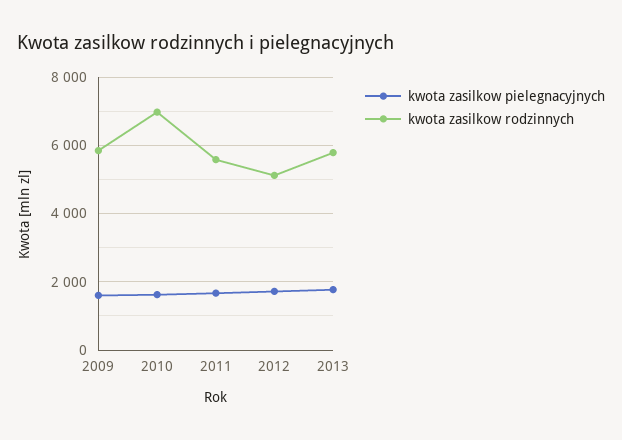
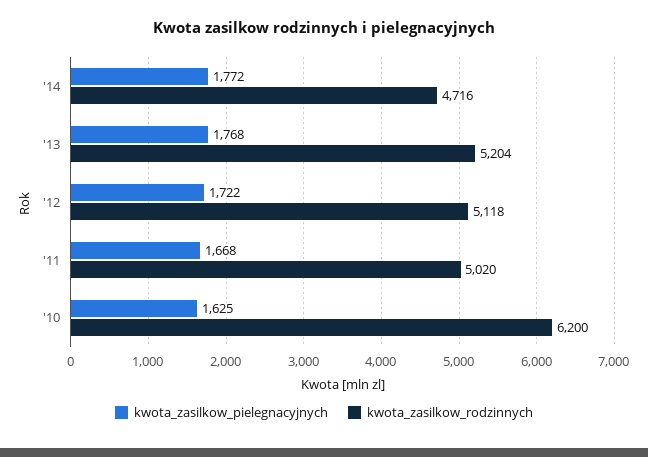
kwota zasilkow pielegnacyjnych, 2009: 1600 -> none
kwota zasilkow rodzinnych, 2009: 5800 -> none
kwota zasilkow rodzinnych, 2010: 7000 -> 6200
kwota zasilkow rodzinnych, 2011: 5600 -> 5020
kwota zasilkow rodzinnych, 2013: 5800 -> 5204
kwota zasilkow pielegnacyjnych, '14: none -> 1772
kwota zasilkow rodzinnych, '14: none -> 4716

